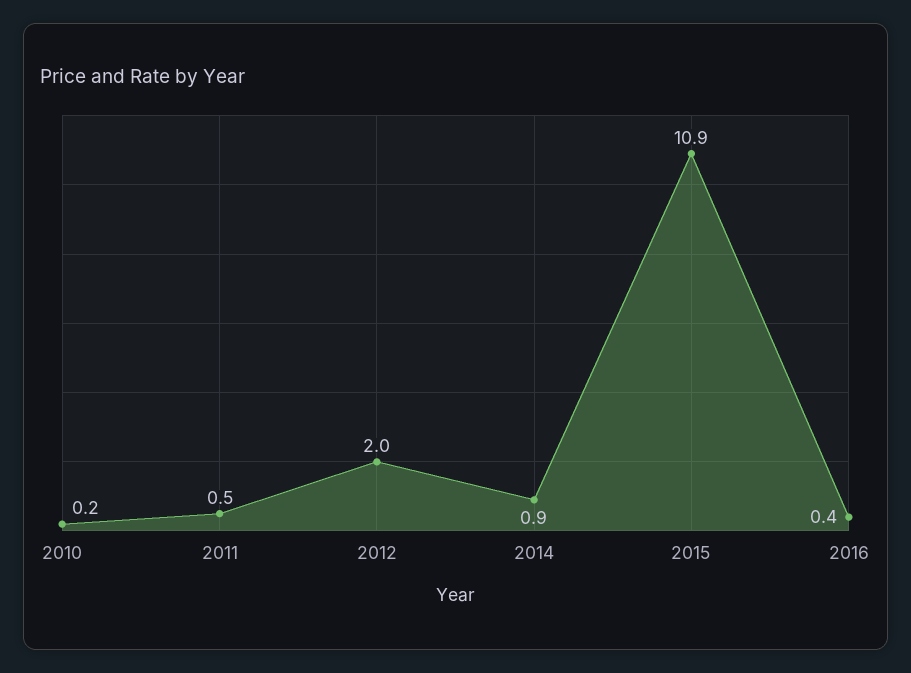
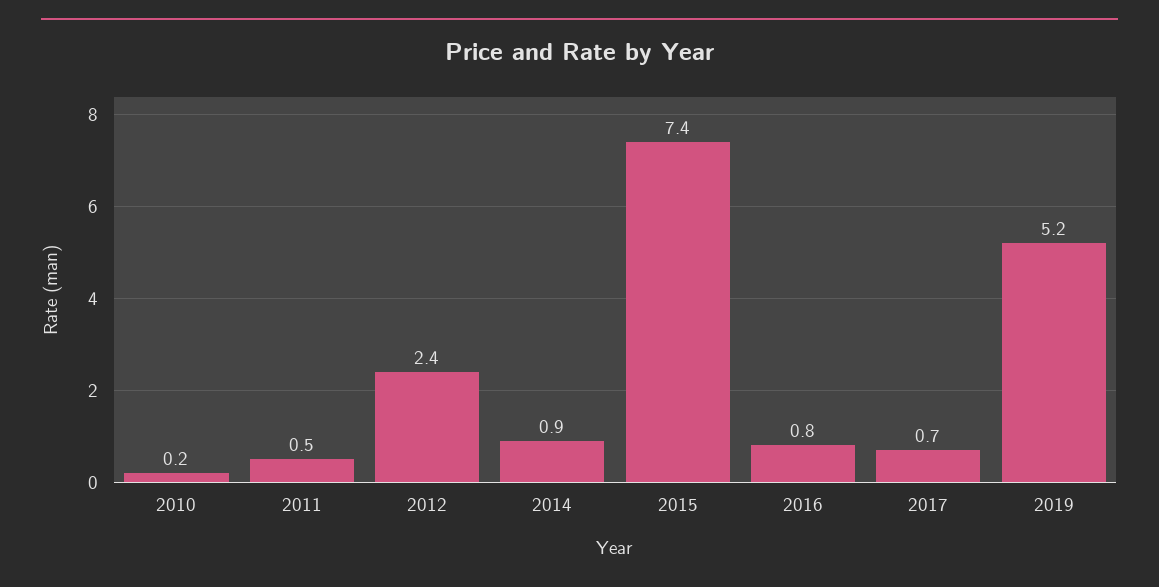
2012: 2 -> 2.4
2015: 10.9 -> 7.4
2016: 0.4 -> 0.8
2017: none -> 0.7
2019: none -> 5.2

